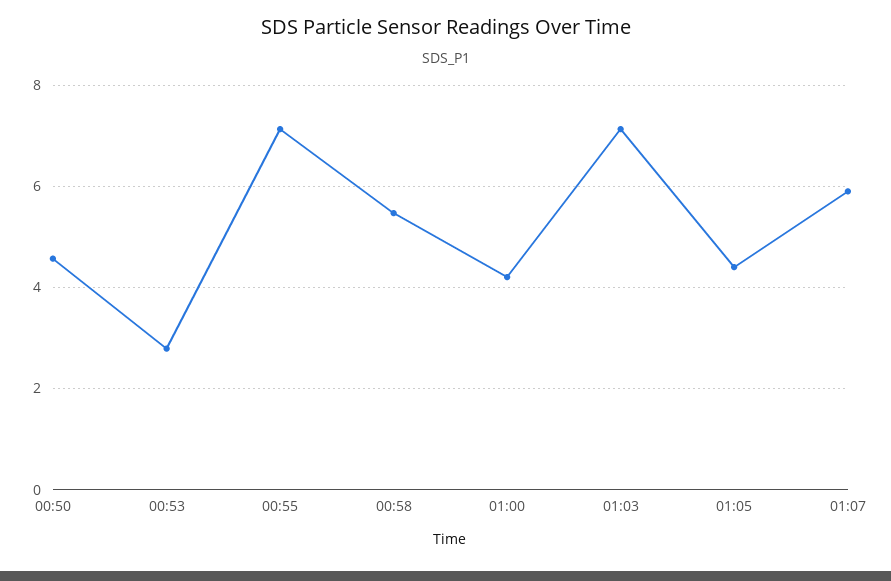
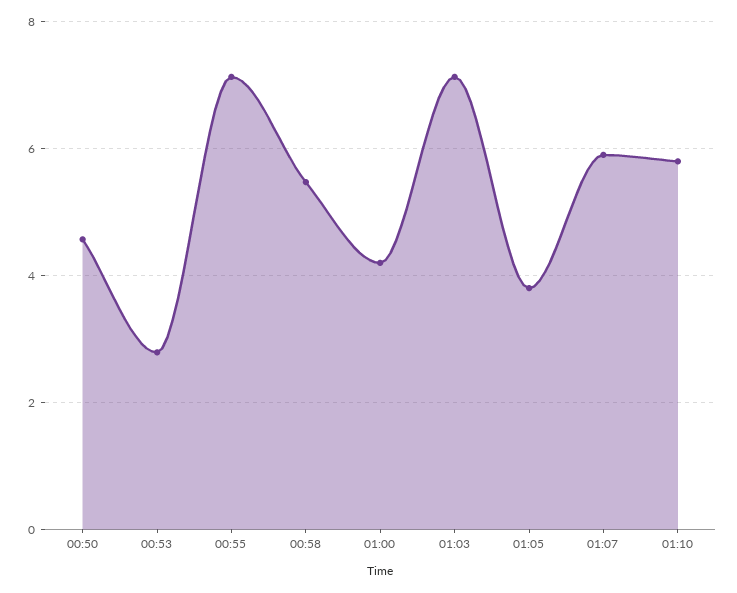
01:05: 4.4 -> 3.8
01:10: none -> 5.8

